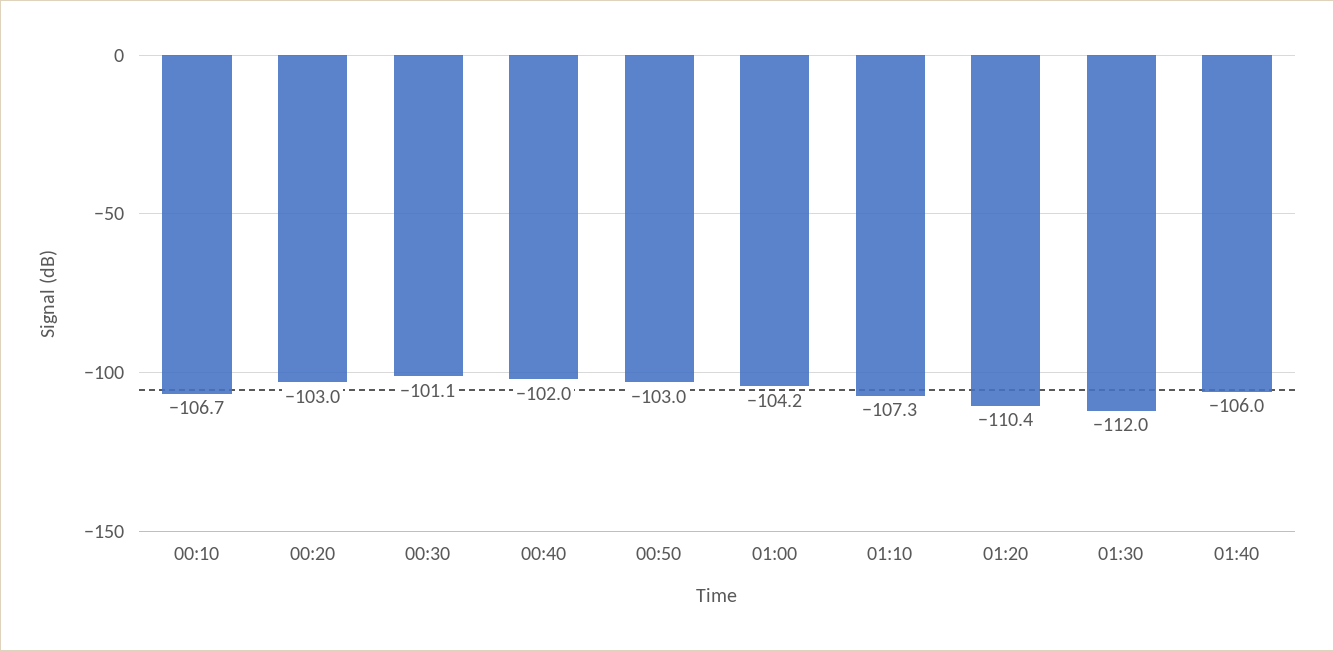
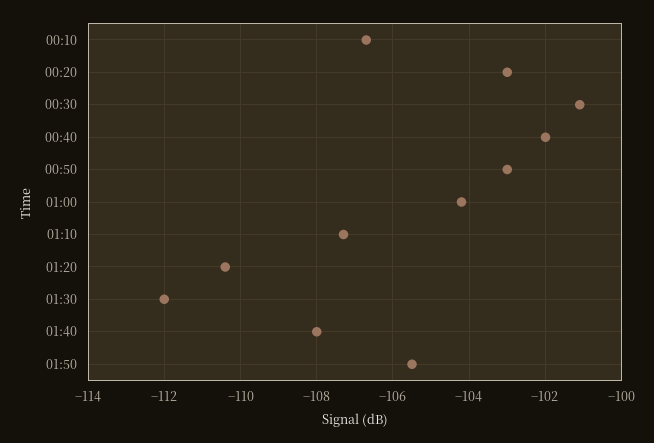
01:40: -106 -> -108
01:50: none -> -105.5

